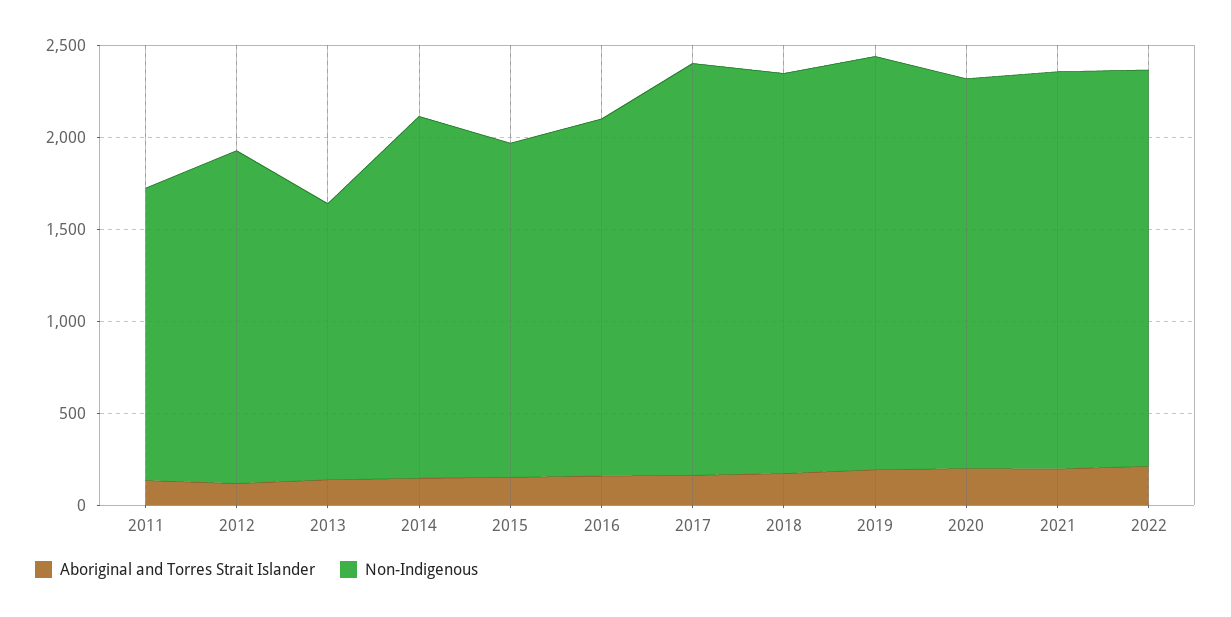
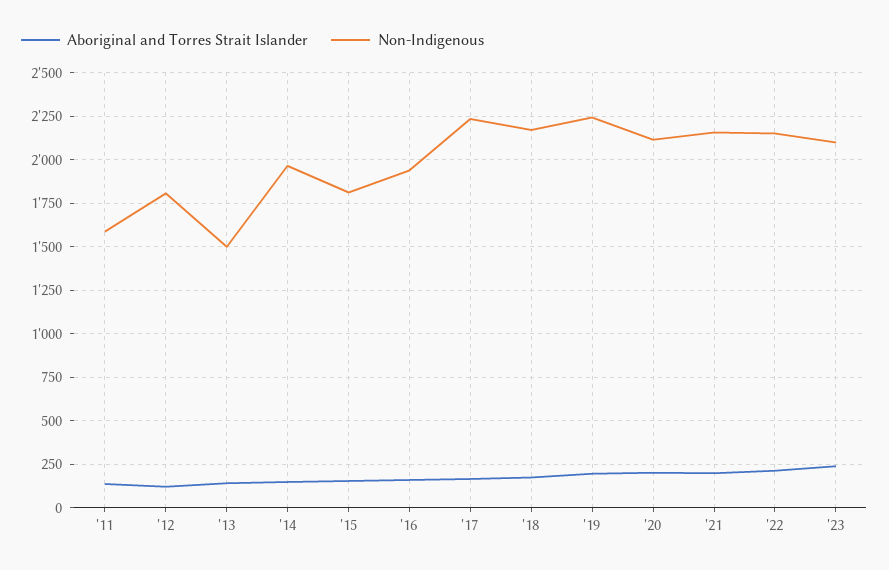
Aboriginal and Torres Strait Islander, '23: none -> 250
Non-Indigenous, '23: none -> 2100

